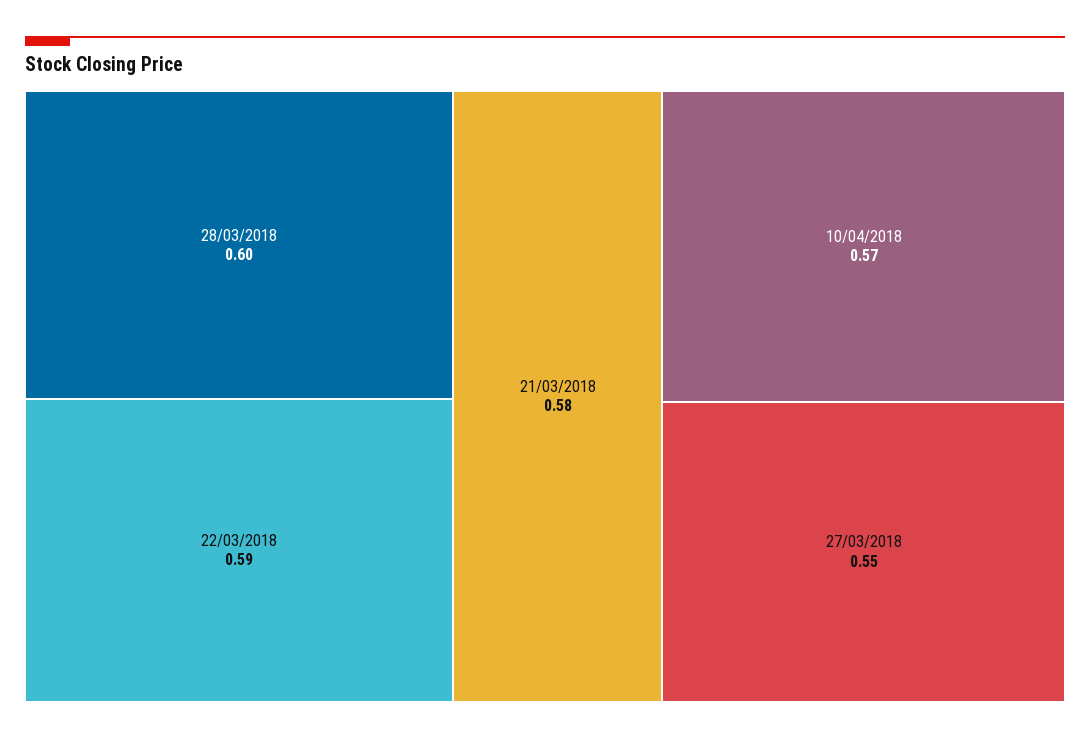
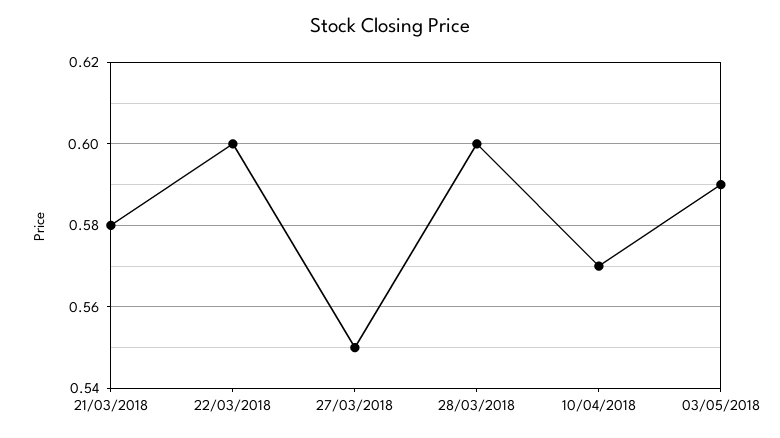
22/03/2018: 0.59 -> 0.6
03/05/2018: none -> 0.59

